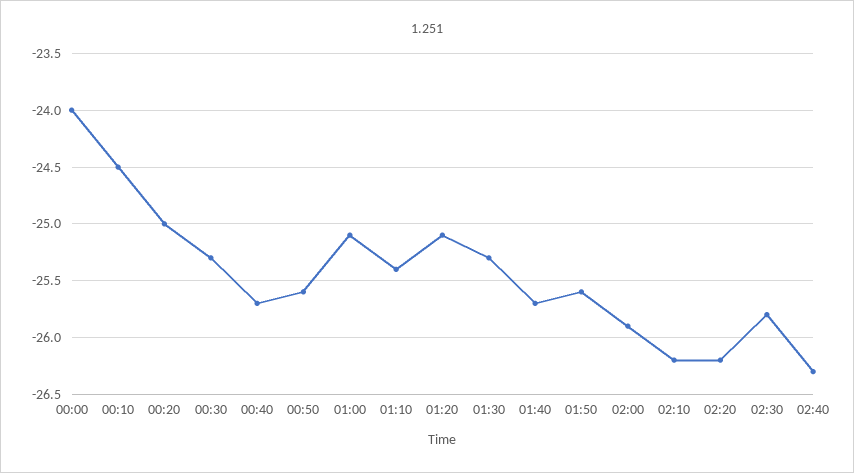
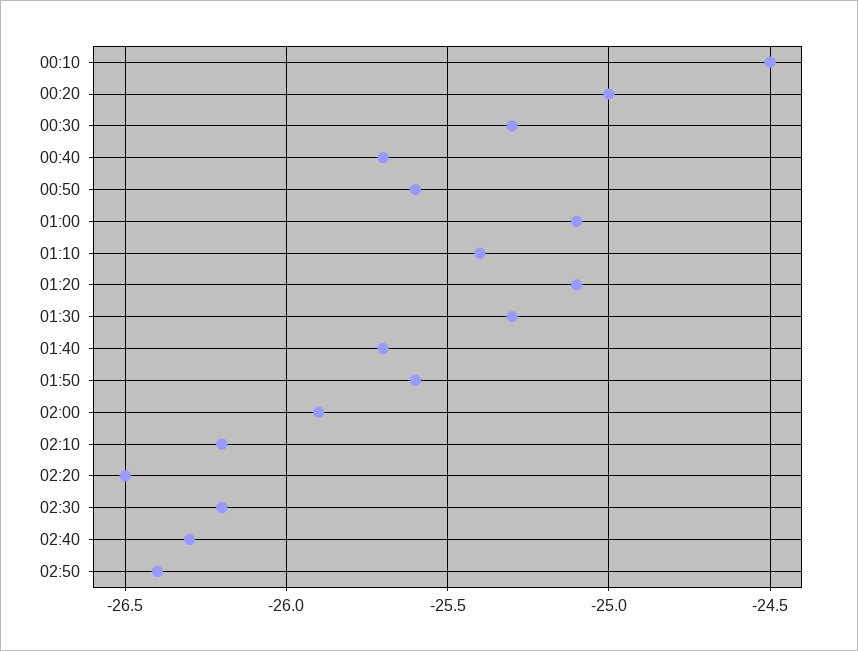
00:00: -24 -> none
02:20: -26.2 -> -26.5
02:30: -25.8 -> -26.2
02:50: none -> -26.4

